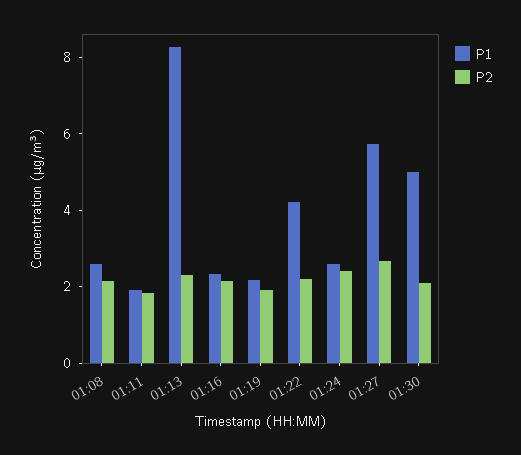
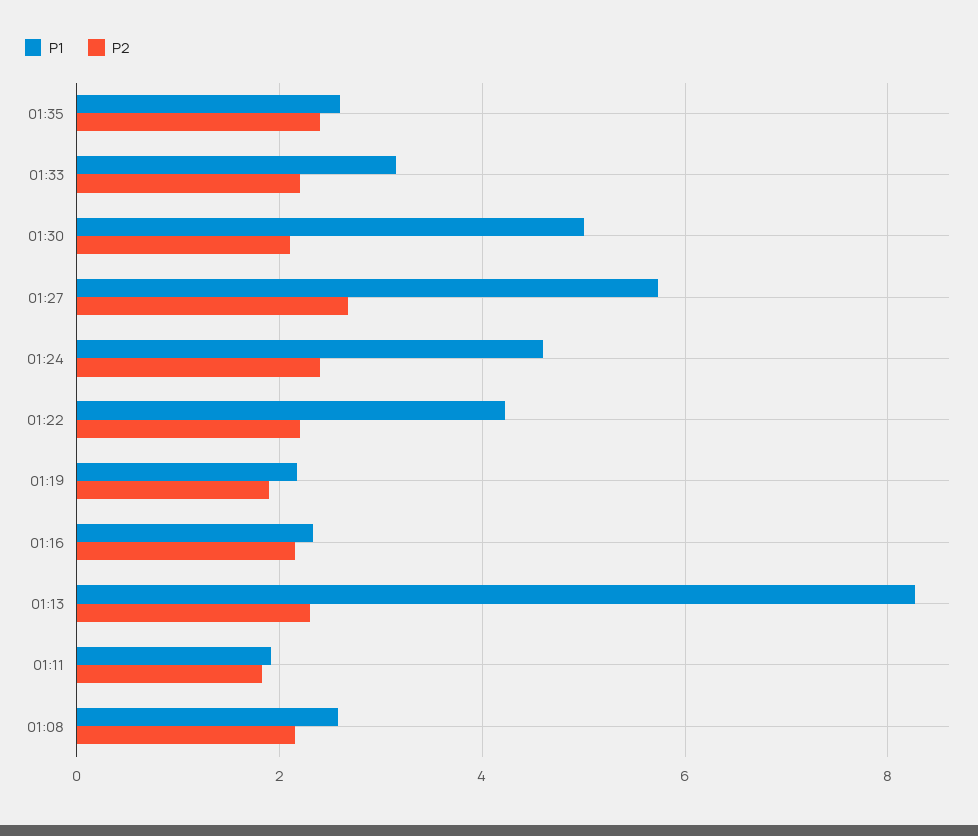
P1, 01:24: 2.5 -> 4.6
P1, 01:35: none -> 2.6
P2, 01:35: none -> 2.4
P1, 01:33: none -> 3.2
P2, 01:33: none -> 2.2

